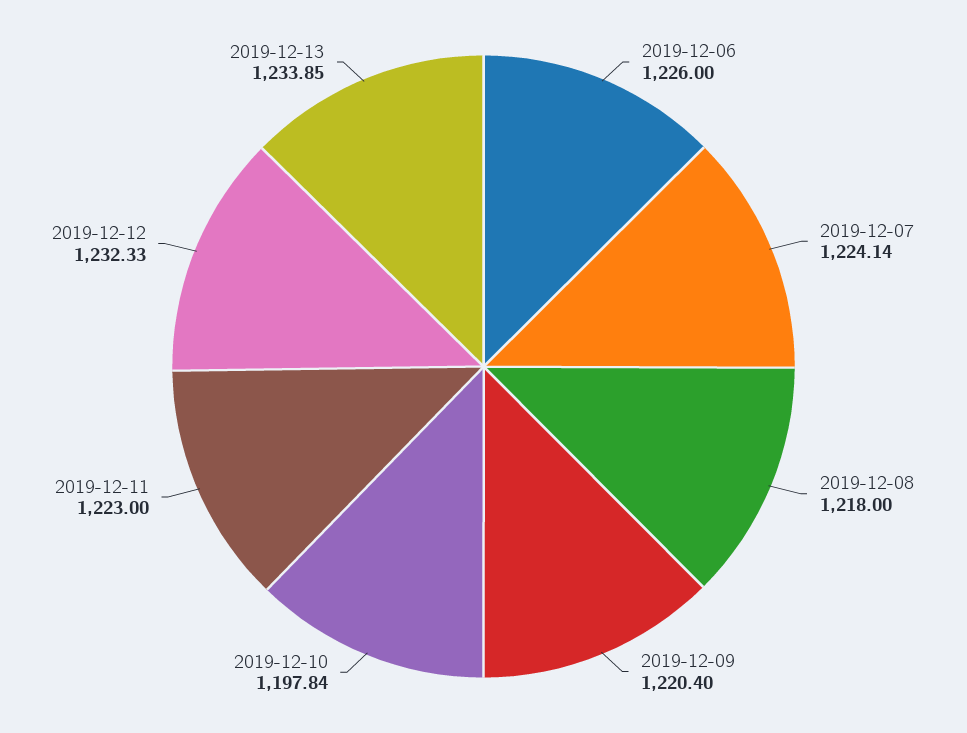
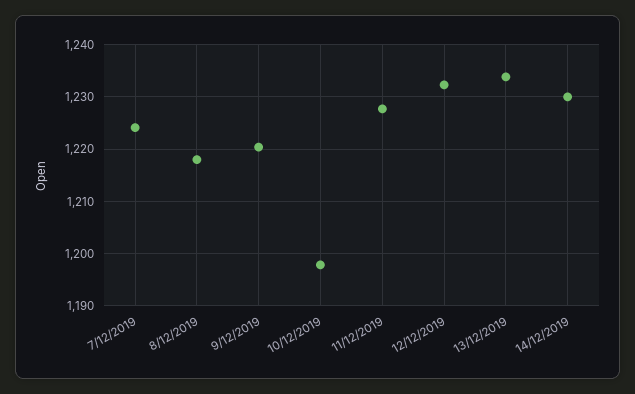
2019-12-06: 1226 -> none
2019-12-11: 1223 -> 1228
14/12/2019: none -> 1230

